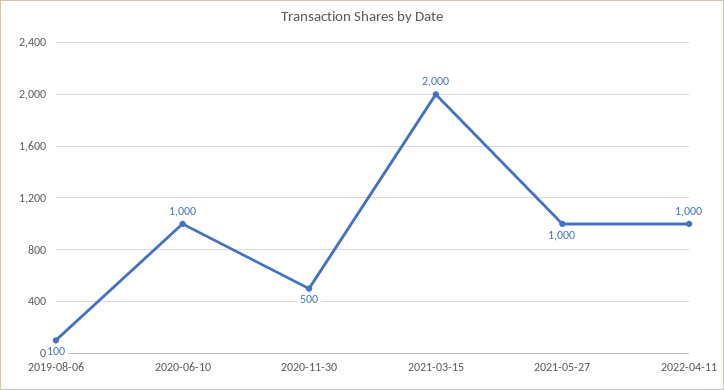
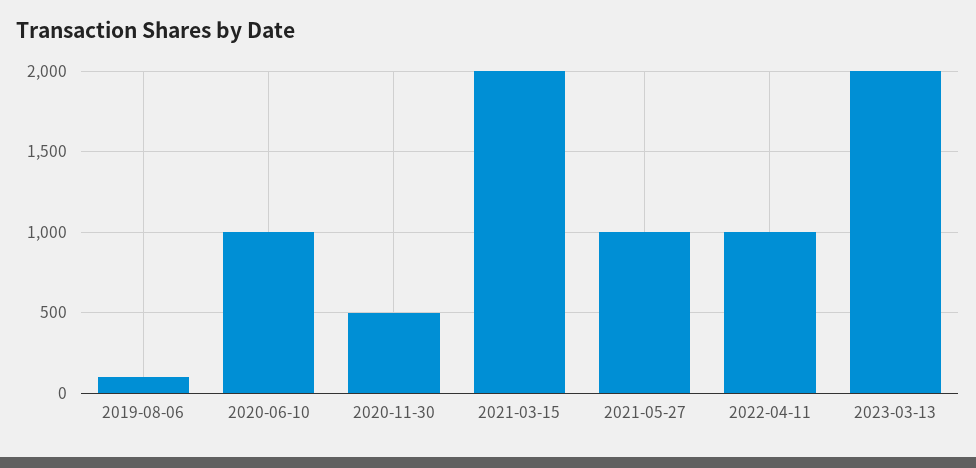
2023-03-13: none -> 2000

